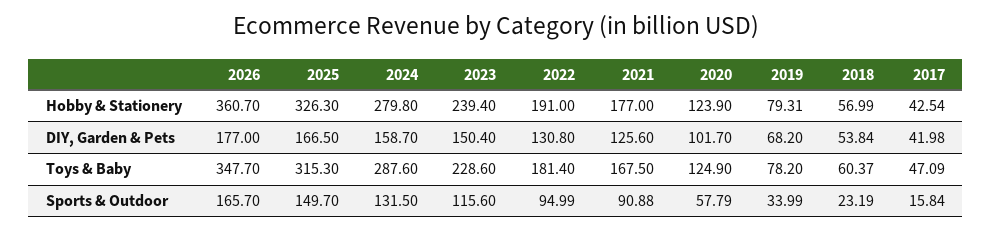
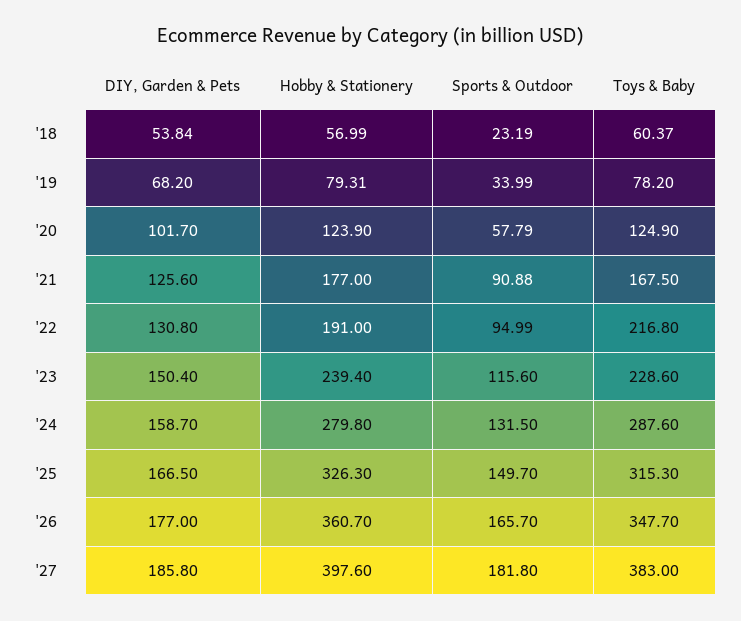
2017, Hobby & Stationery: 42.54 -> none
2017, DIY, Garden & Pets: 41.98 -> none
2022, Toys & Baby: 181.4 -> 216.8
2017, Toys & Baby: 47.09 -> none
2017, Sports & Outdoor: 15.84 -> none
'27, DIY, Garden & Pets: none -> 185.8
'27, Hobby & Stationery: none -> 397.6
'27, Sports & Outdoor: none -> 181.8
'27, Toys & Baby: none -> 383

